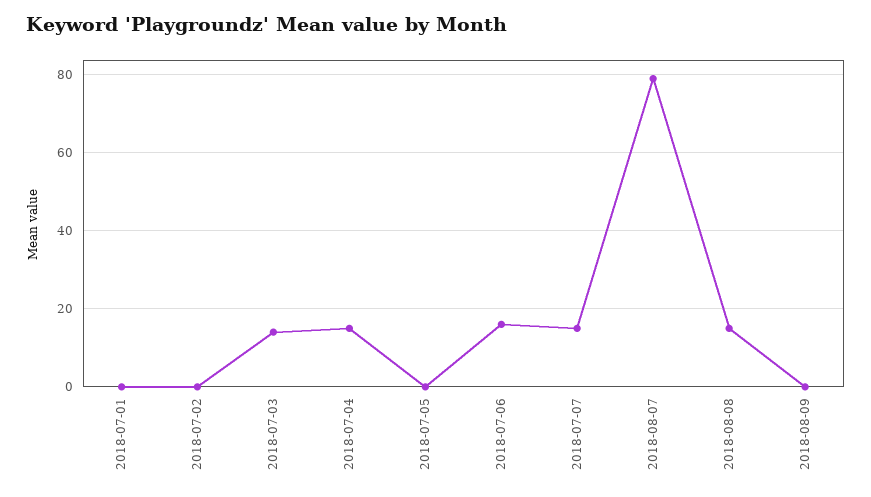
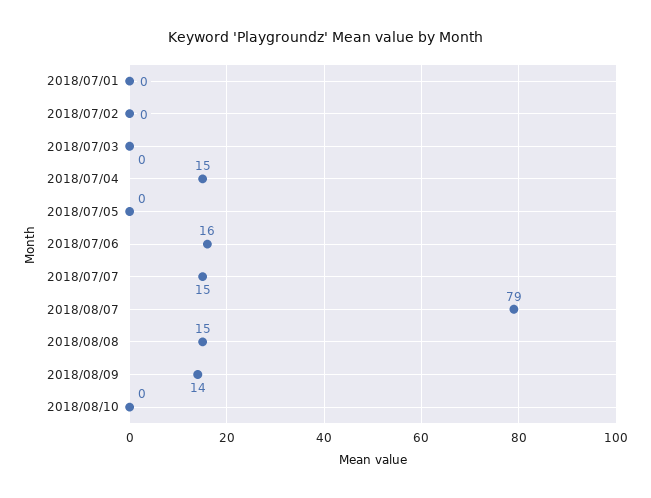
2018-07-03: 15 -> 0
2018-08-09: 0 -> 14
2018/08/10: none -> 0

